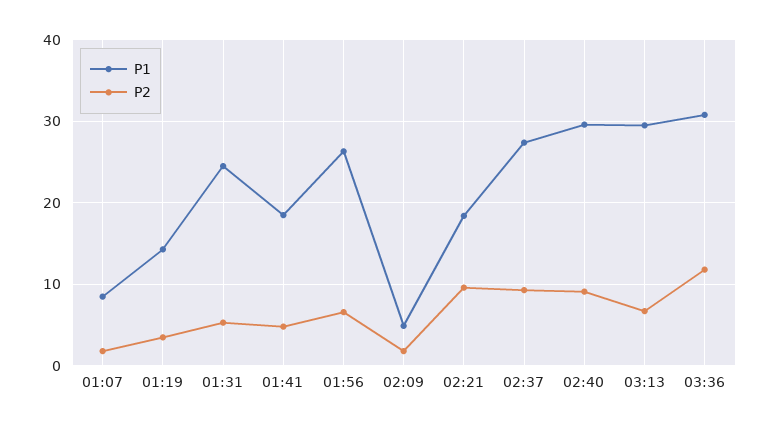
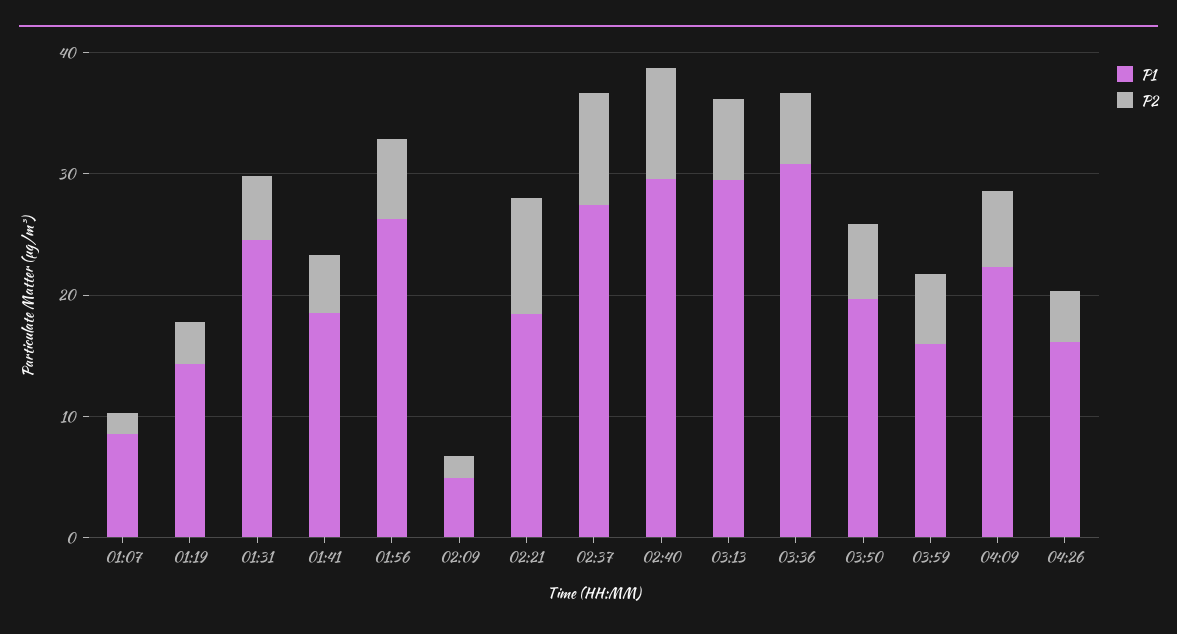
P2, 03:36: 12 -> 6
P1, 03:50: none -> 20
P2, 03:50: none -> 6
P1, 03:59: none -> 16
P2, 03:59: none -> 6
P1, 04:09: none -> 22
P2, 04:09: none -> 6
P1, 04:26: none -> 16
P2, 04:26: none -> 4

